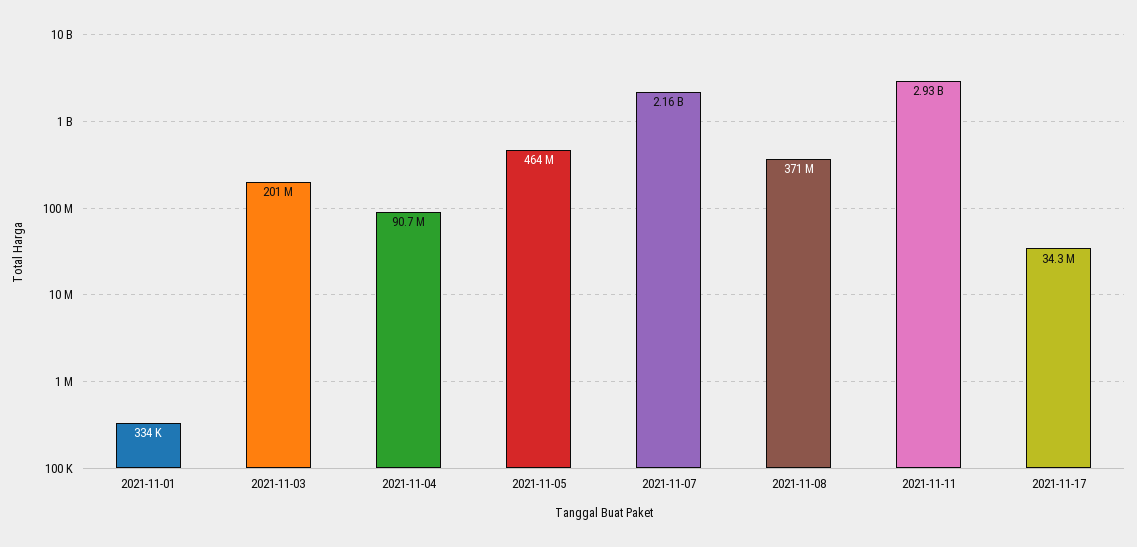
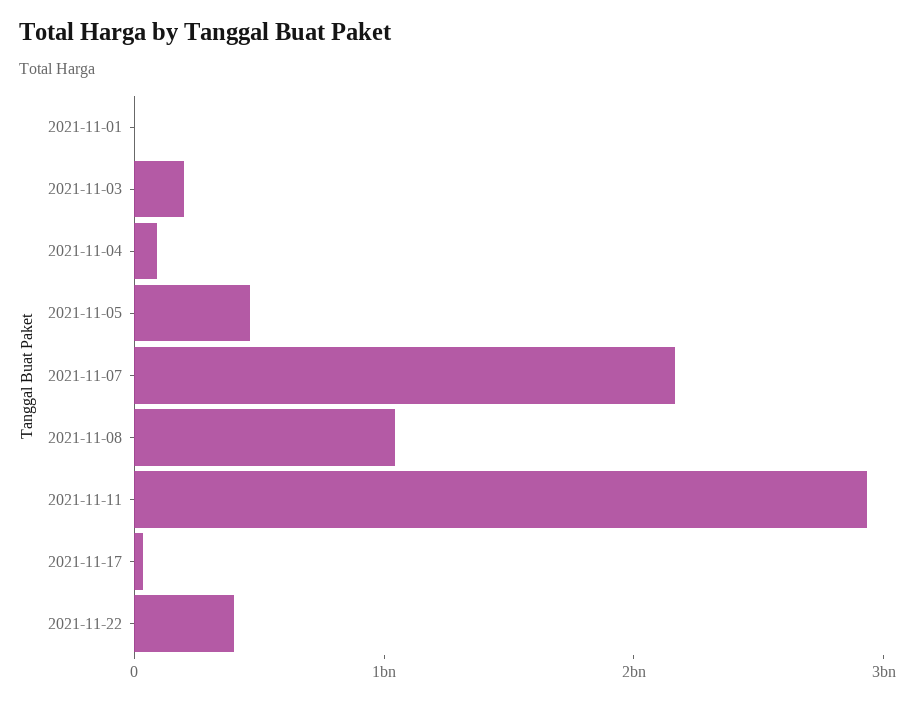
2021-11-08: 371000000 -> 1000000000
2021-11-22: none -> 400000000

